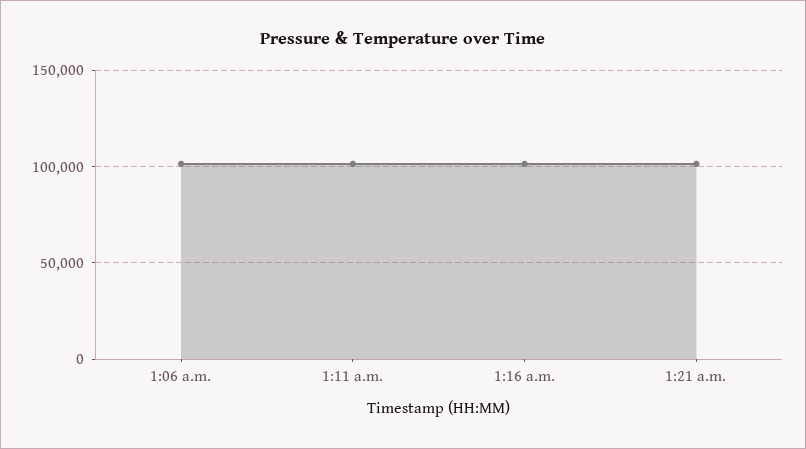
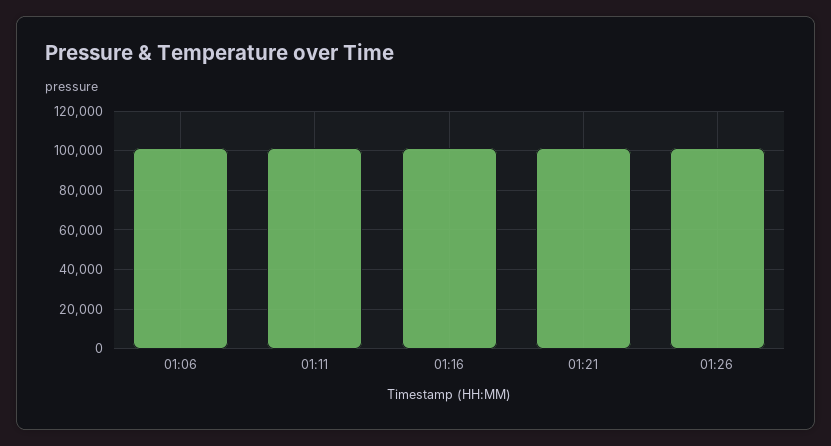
01:26: none -> 100000

